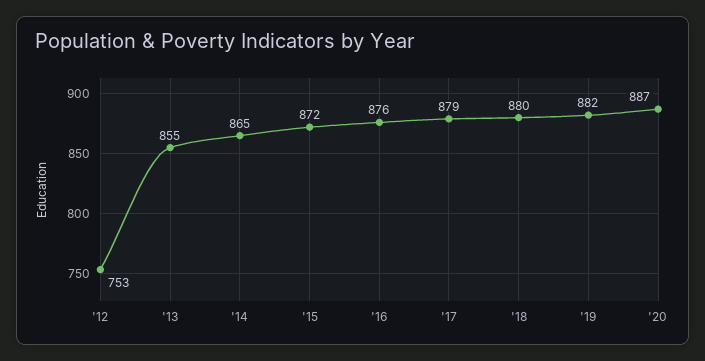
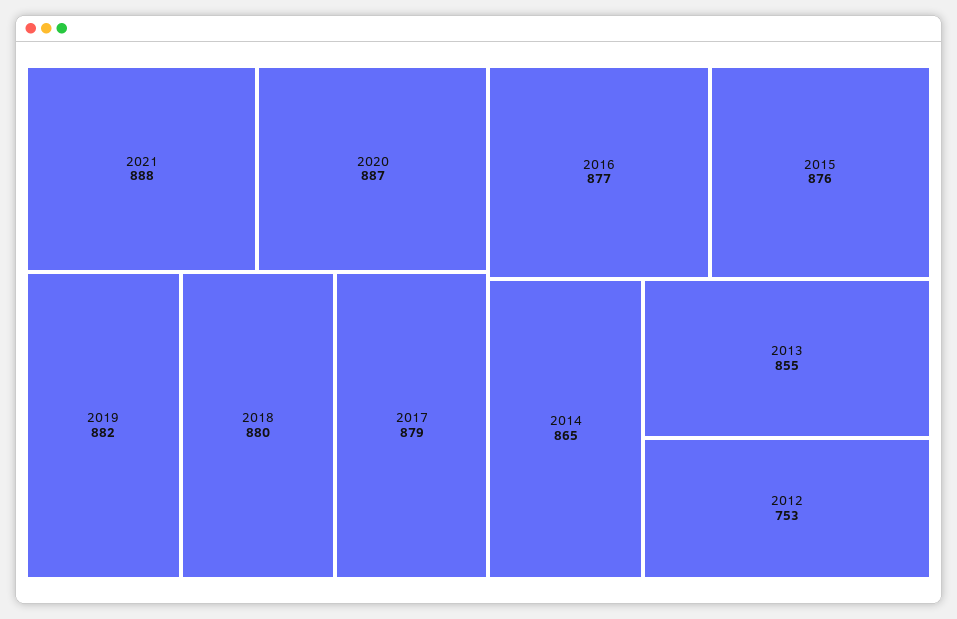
'15: 872 -> 876
'16: 876 -> 877
2021: none -> 888

